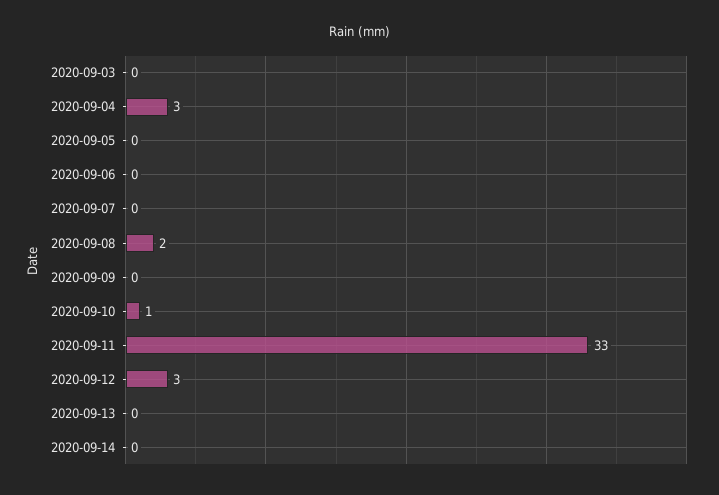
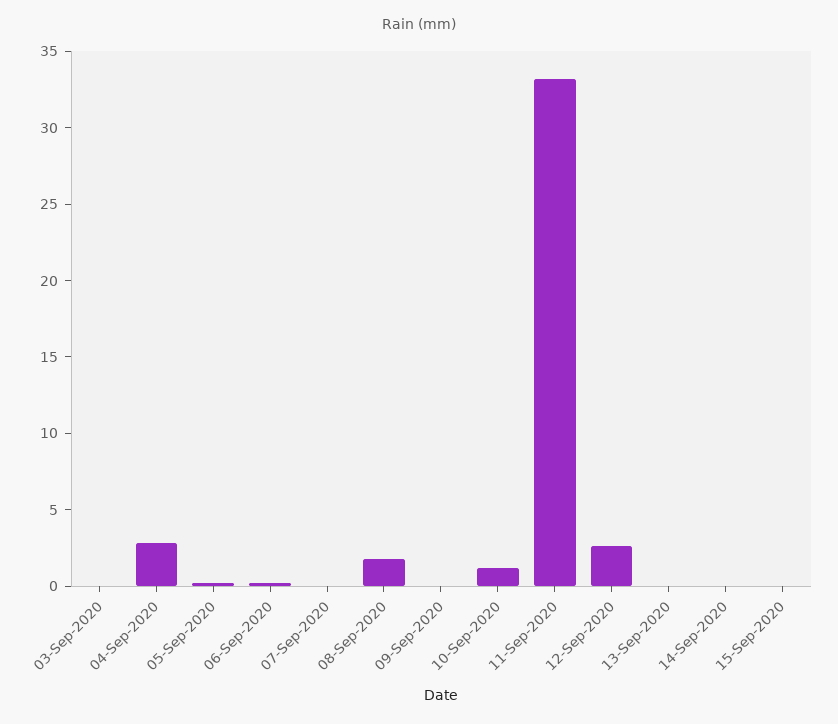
15-Sep-2020: none -> 0

